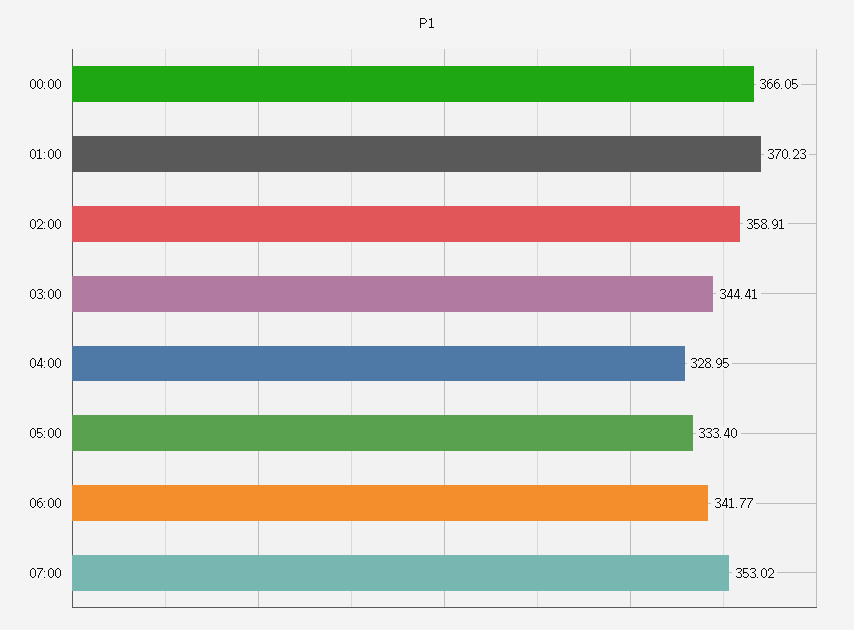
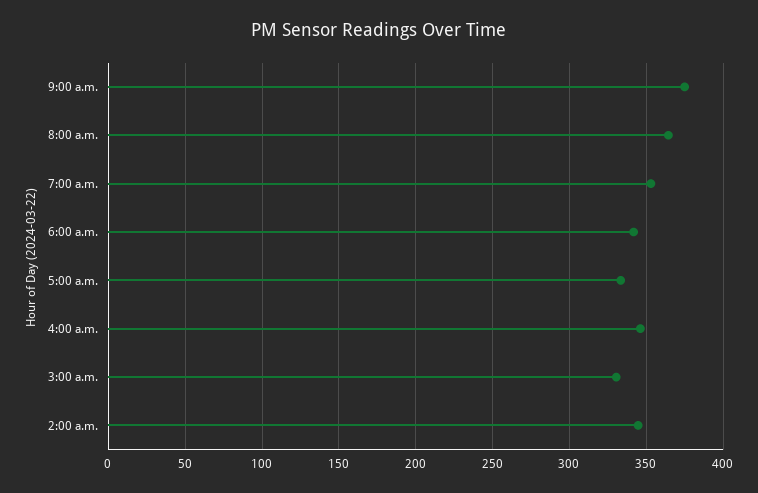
00:00: 366.05 -> none
01:00: 370.23 -> none
02:00: 358.91 -> 345
03:00: 344.41 -> 330
04:00: 328.95 -> 345
9:00 a.m.: none -> 375
8:00 a.m.: none -> 365

